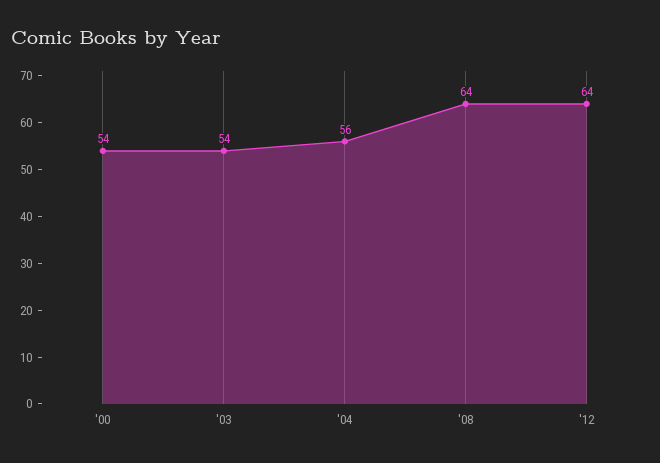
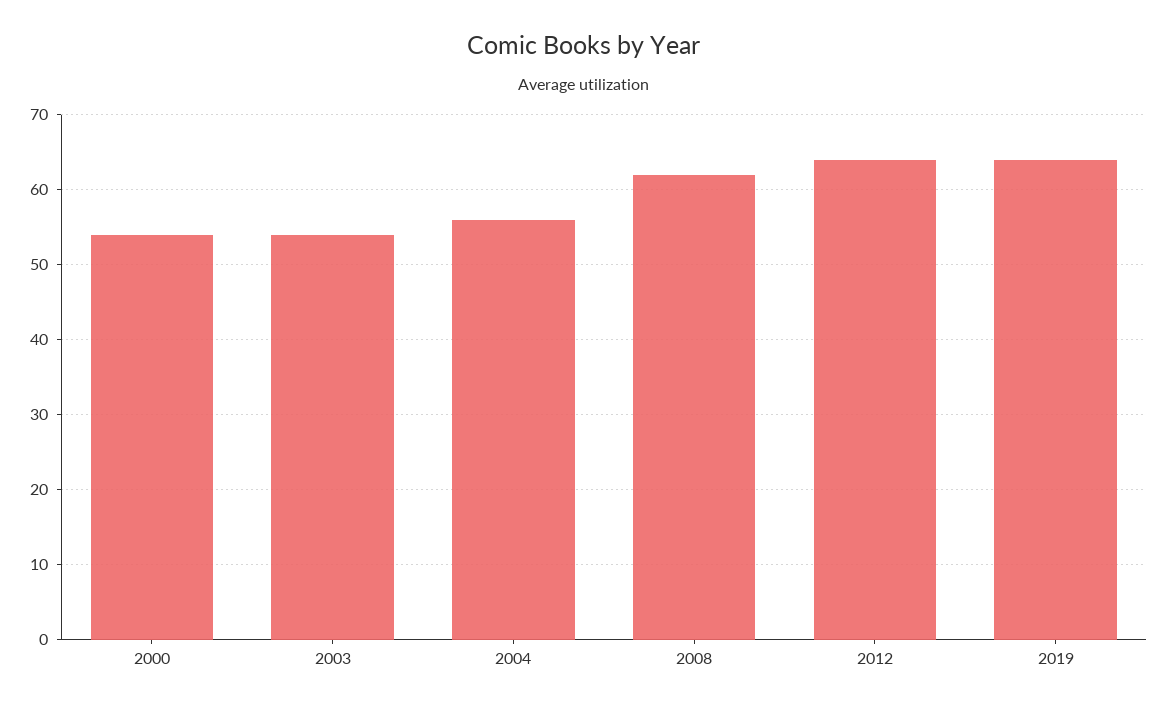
'08: 64 -> 62
2019: none -> 64

